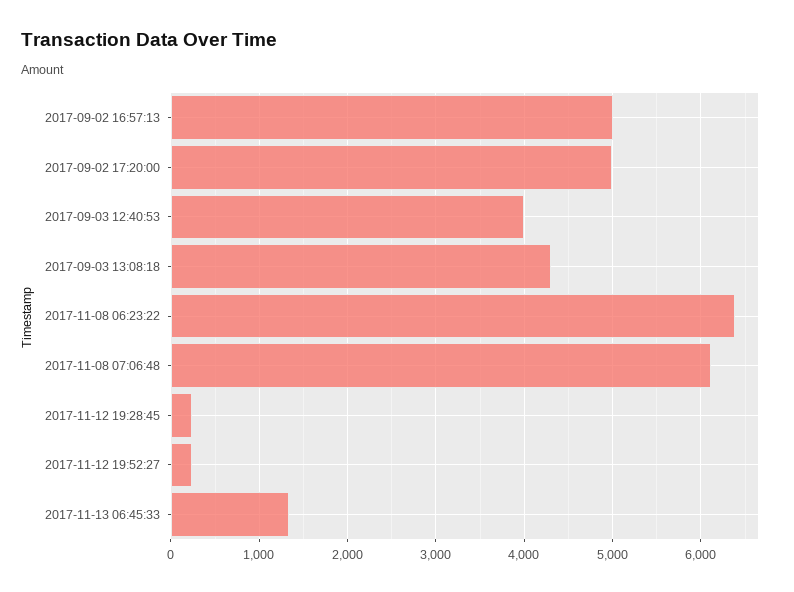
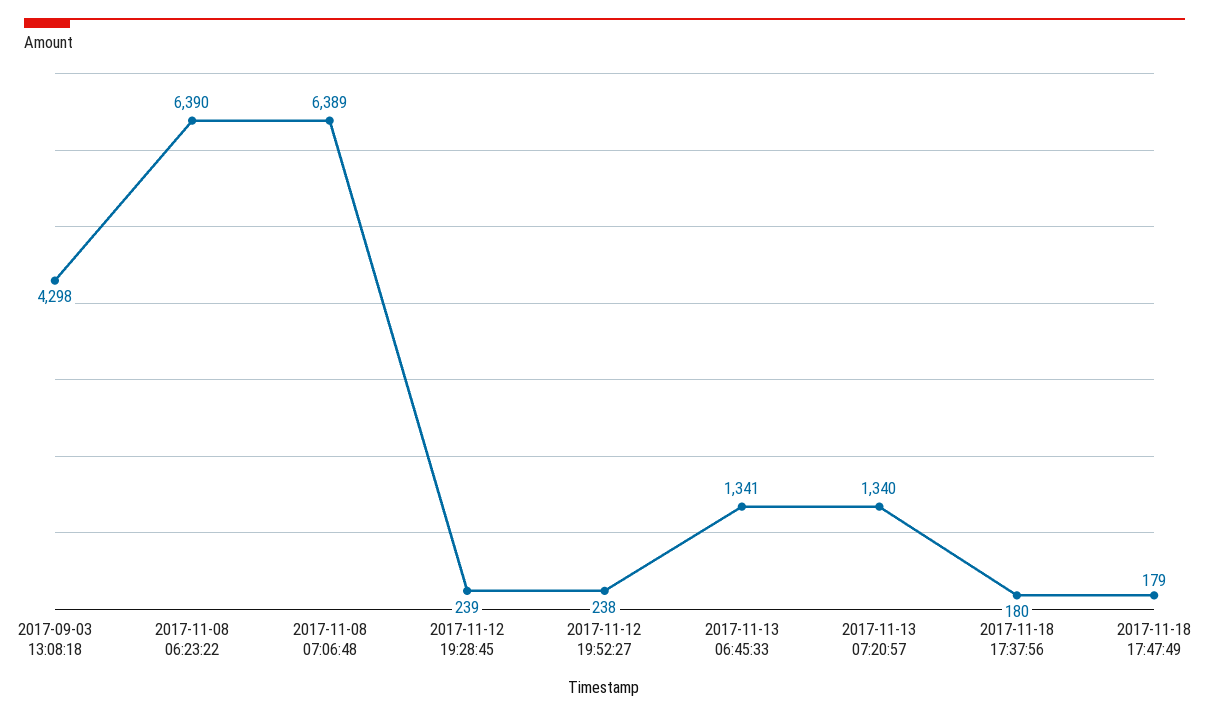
2017-09-02 16:57:13: 5000 -> none
2017-09-02 17:20:00: 5000 -> none
2017-09-03 12:40:53: 4000 -> none
2017-11-08 07:06:48: 6100 -> 6389
2017-11-13 07:20:57: none -> 1340
2017-11-18 17:37:56: none -> 180
2017-11-18 17:47:49: none -> 179

